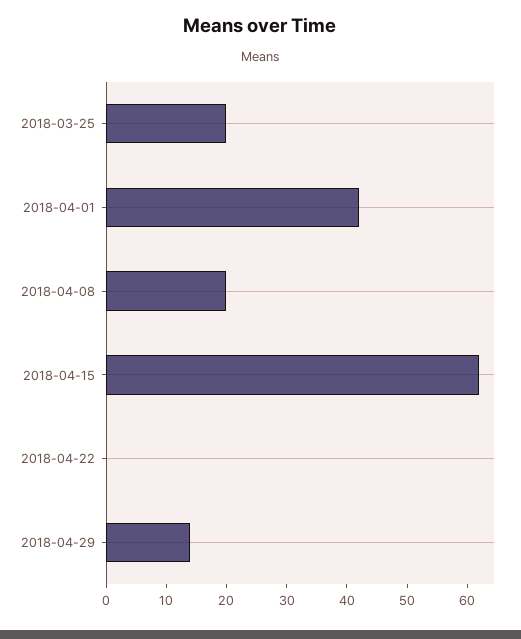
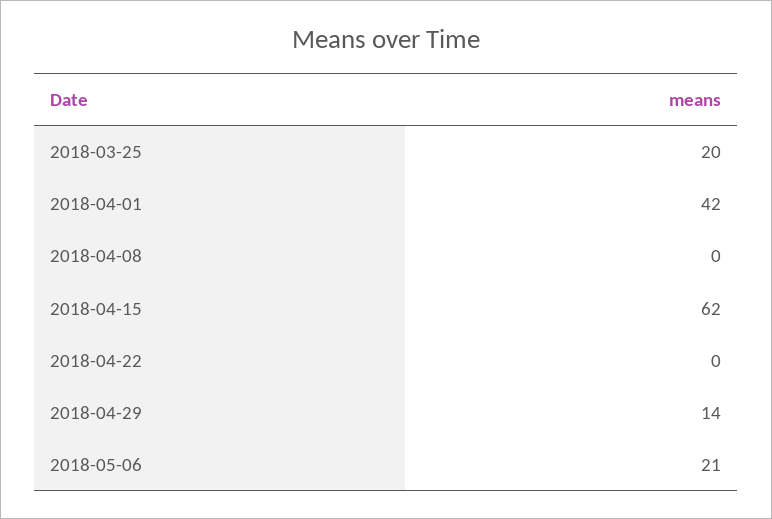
2018-04-08: 20 -> 0
2018-05-06: none -> 21

